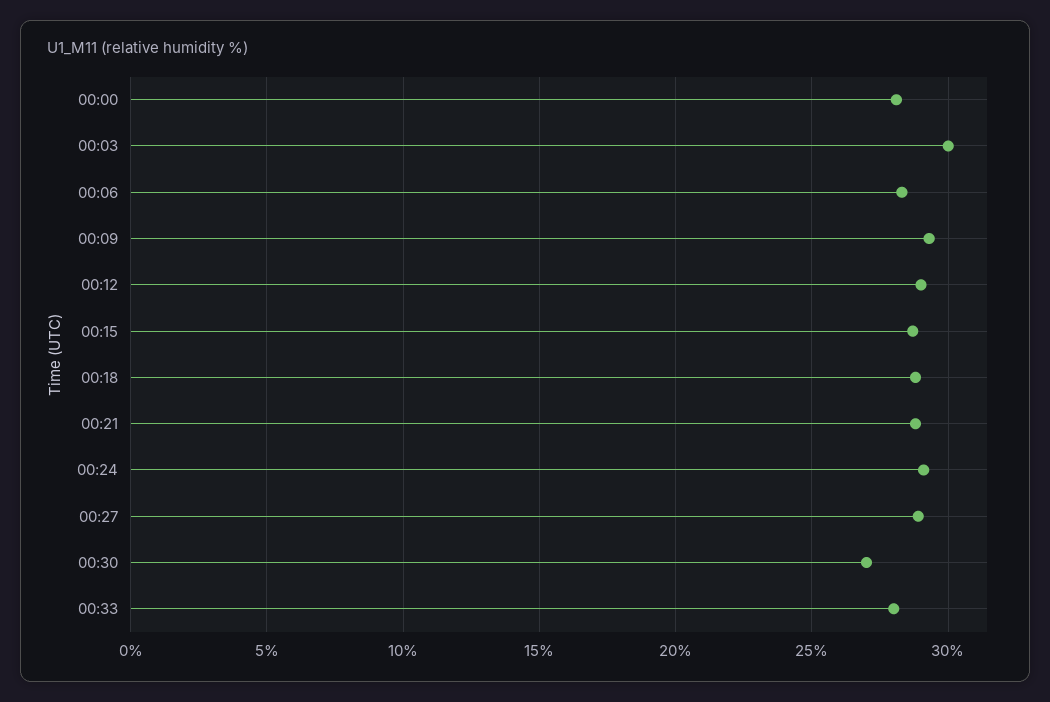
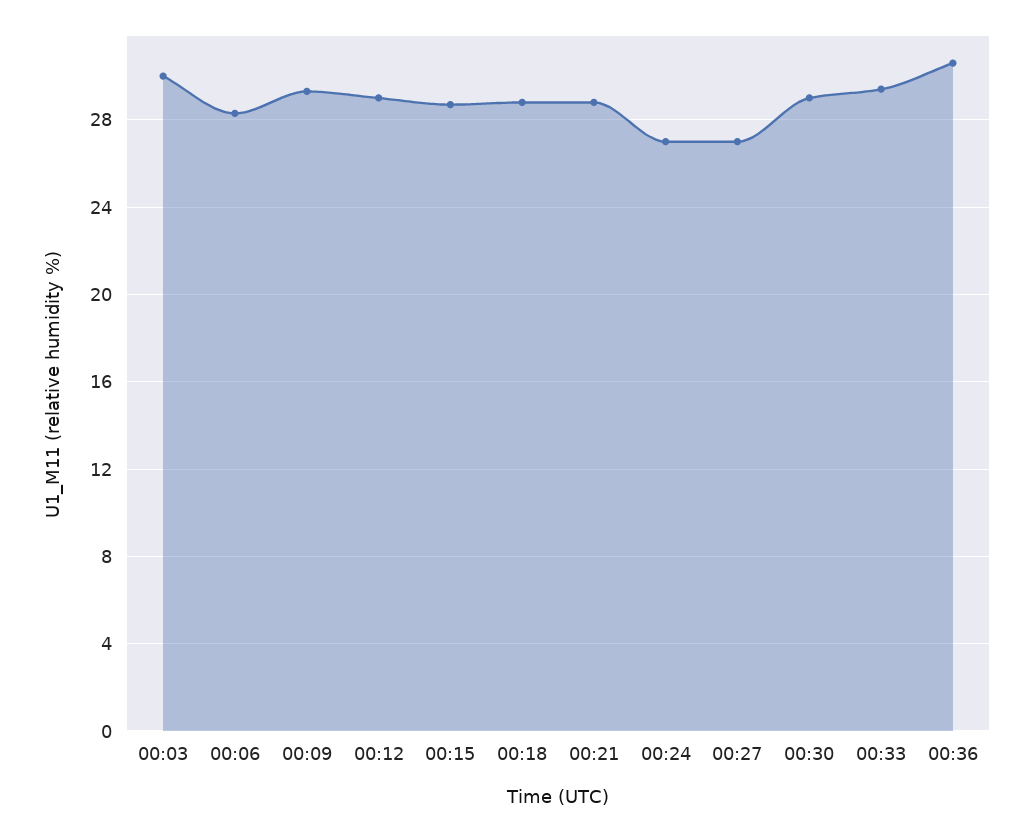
00:00: 28 -> none
00:24: 29 -> 27
00:27: 29 -> 27
00:30: 27 -> 29
00:33: 28 -> 29.5
00:36: none -> 30.5

